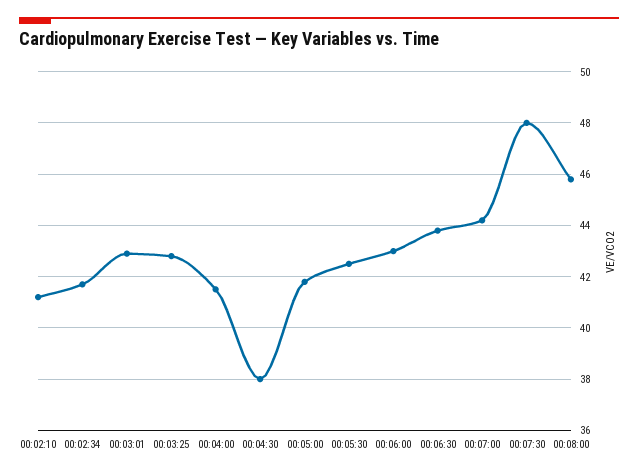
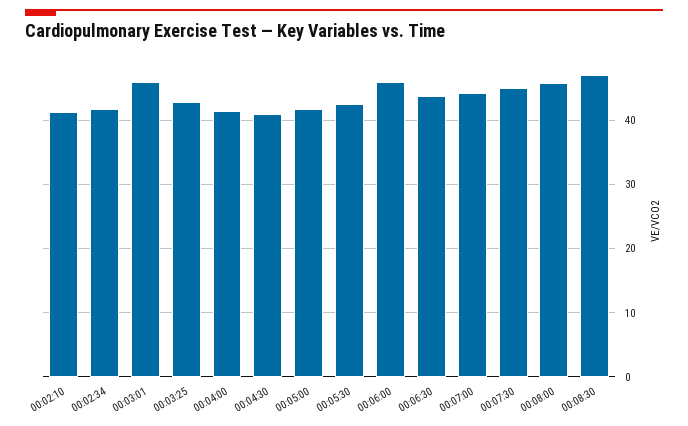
00:03:01: 43 -> 46
00:04:30: 38 -> 41
00:06:00: 43 -> 46
00:07:30: 48 -> 45
00:08:30: none -> 47

